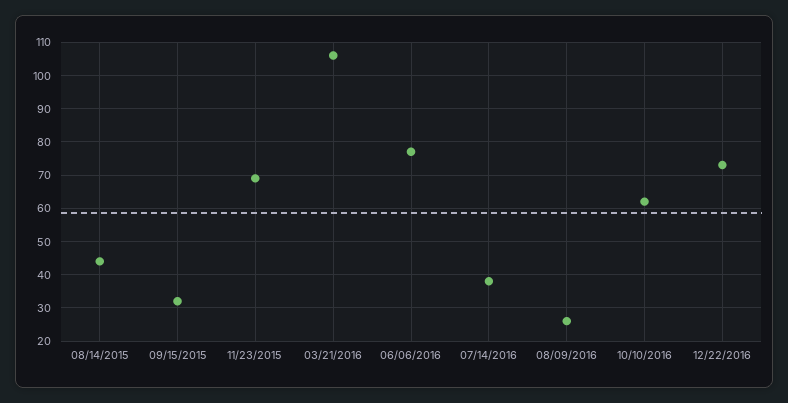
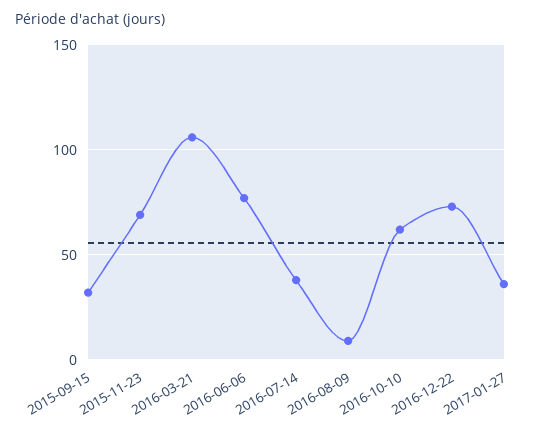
08/14/2015: 45 -> none
08/09/2016: 25 -> 10
2017-01-27: none -> 35

